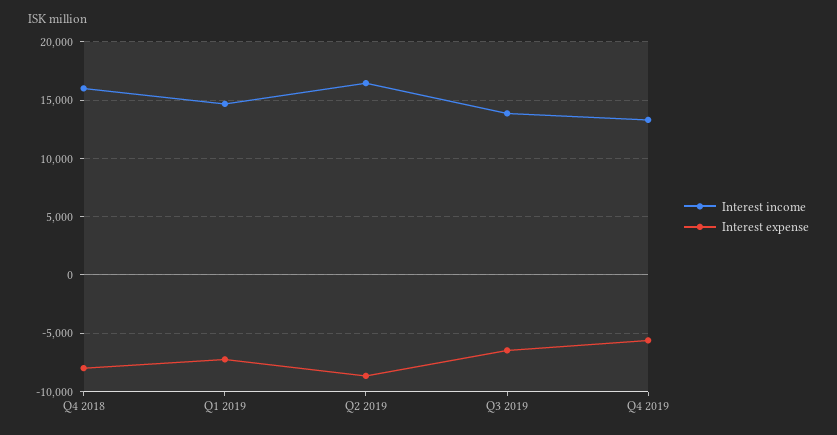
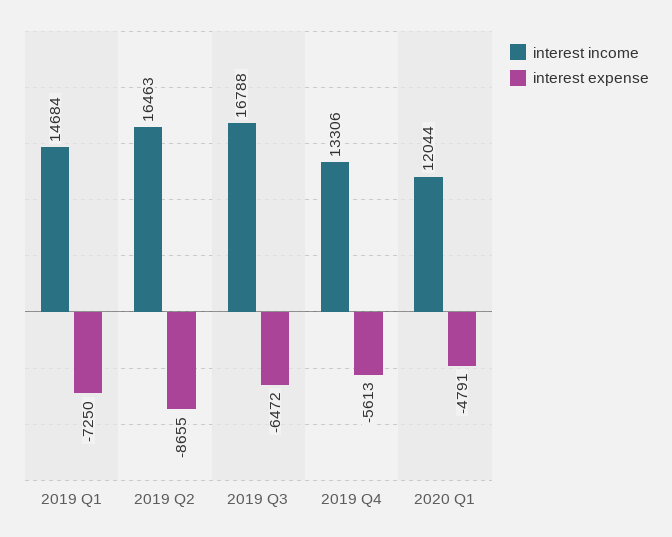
Interest income, Q4 2018: 16000 -> none
Interest expense, Q4 2018: -8000 -> none
Interest income, Q3 2019: 14000 -> 16788
Interest income, 2020 Q1: none -> 12044
Interest expense, 2020 Q1: none -> -4791

